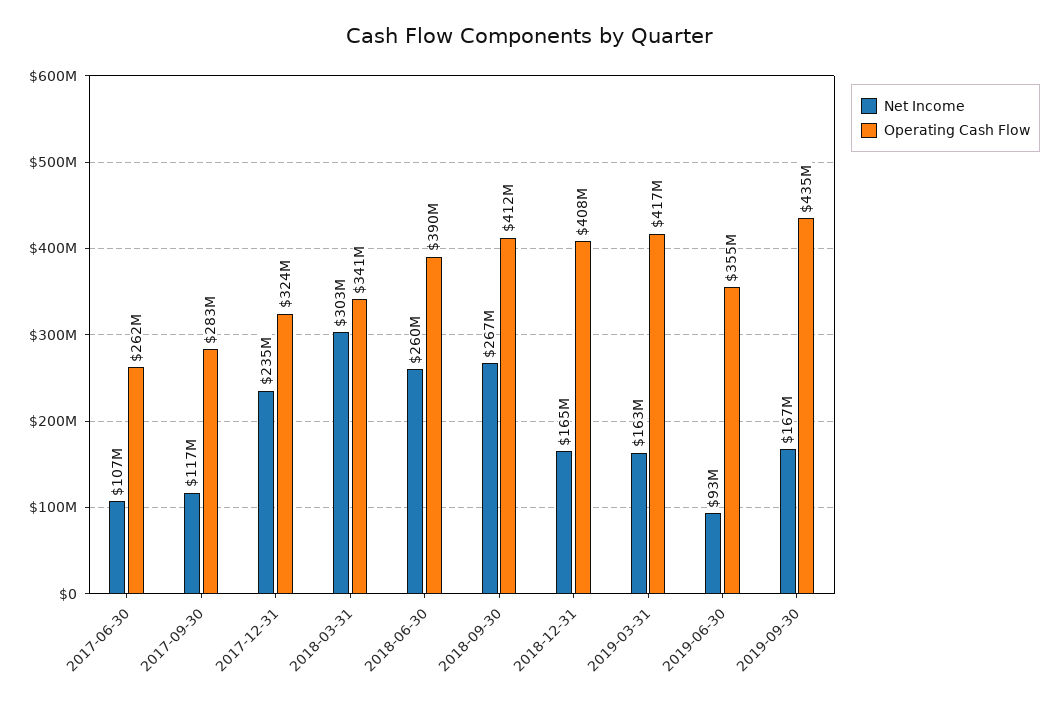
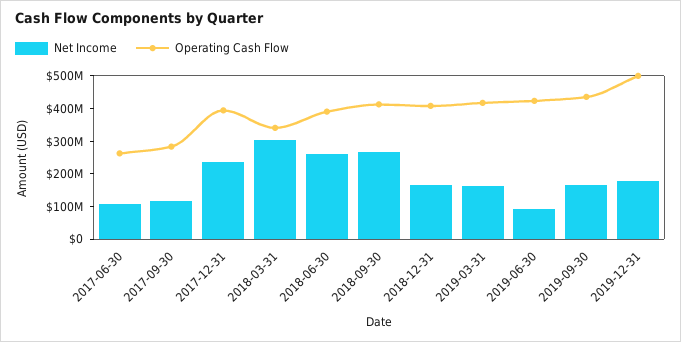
Operating Cash Flow, 2017-12-31: 324000000 -> 400000000
Operating Cash Flow, 2019-06-30: 355000000 -> 425000000
Net Income, 2019-12-31: none -> 175000000
Operating Cash Flow, 2019-12-31: none -> 500000000

